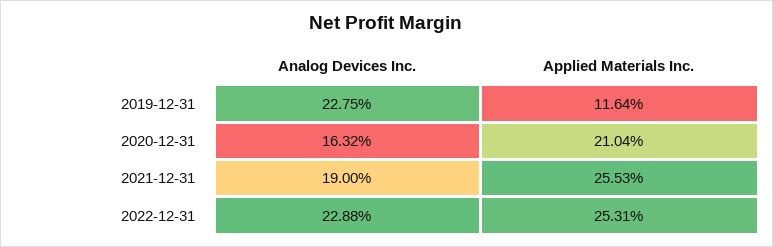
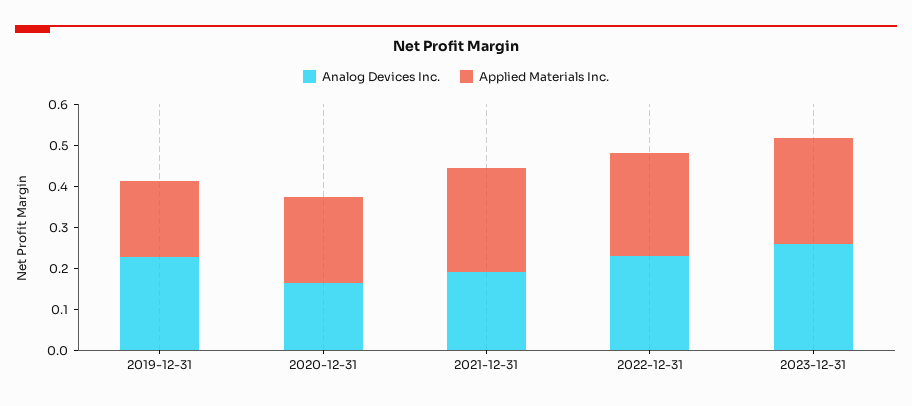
Applied Materials Inc., 2019-12-31: 0.1164 -> 0.18
Analog Devices Inc., 2023-12-31: none -> 0.26
Applied Materials Inc., 2023-12-31: none -> 0.26

